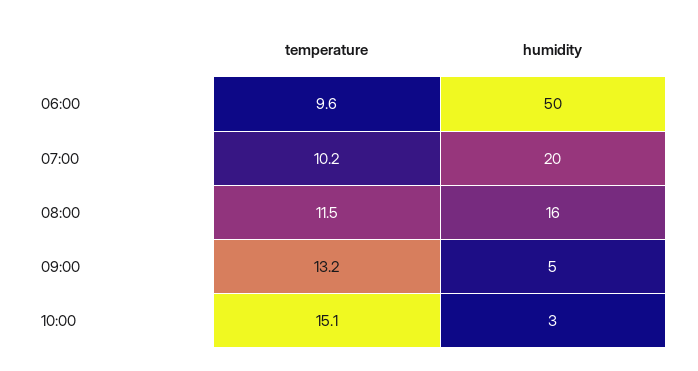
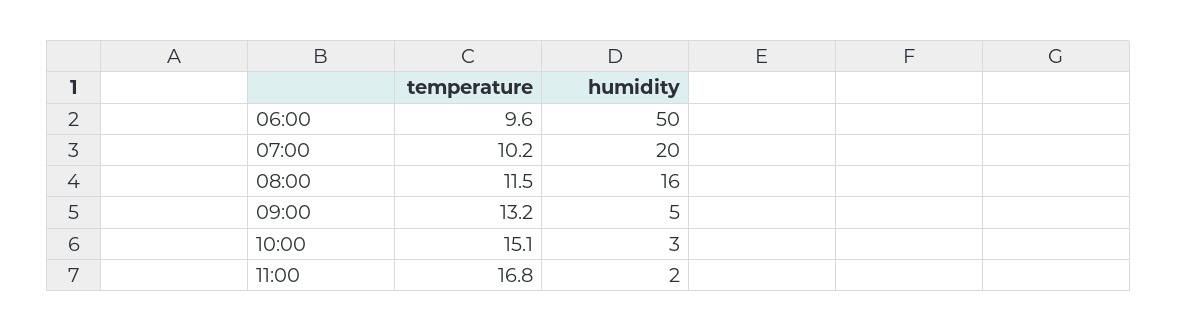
temperature, 11:00: none -> 16.8
humidity, 11:00: none -> 2

